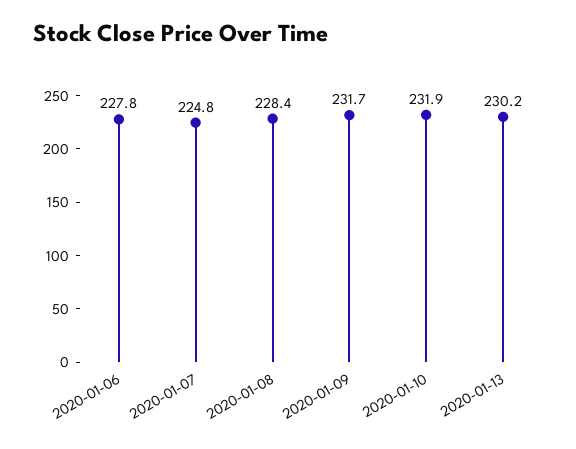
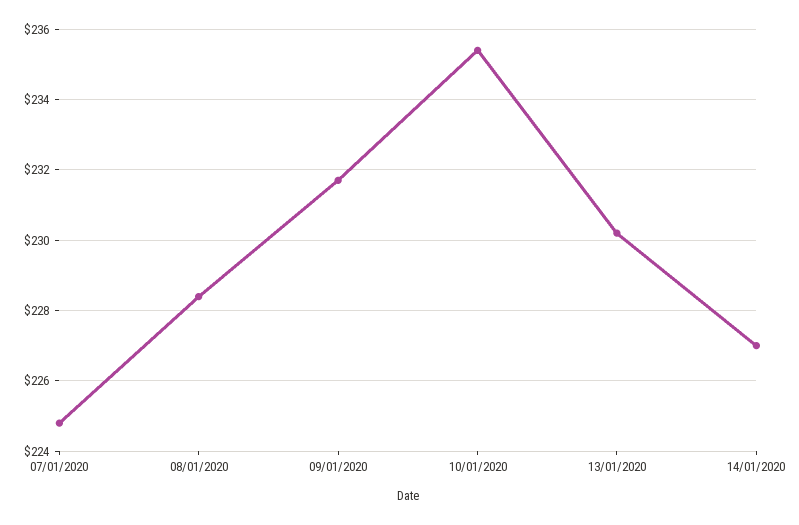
2020-01-06: 227.8 -> none
2020-01-10: 231.9 -> 235.5
14/01/2020: none -> 227

